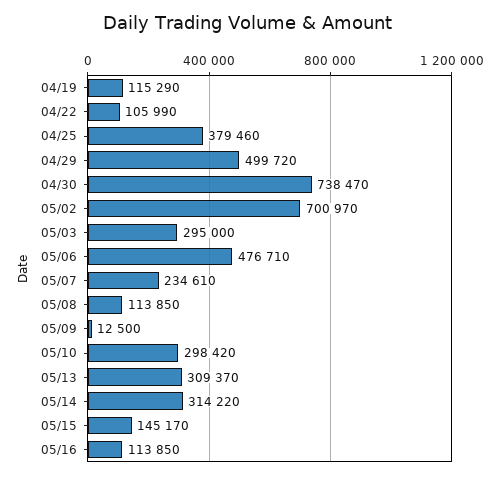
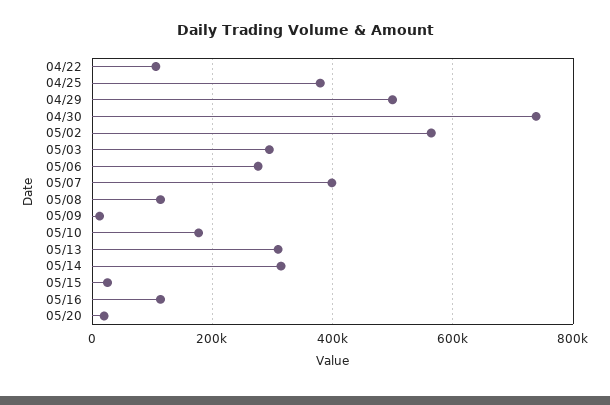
04/19: 115290 -> none
05/02: 700970 -> 560000
05/06: 476710 -> 280000
05/07: 234610 -> 400000
05/10: 298420 -> 180000
05/15: 145170 -> 20000
05/20: none -> 20000

